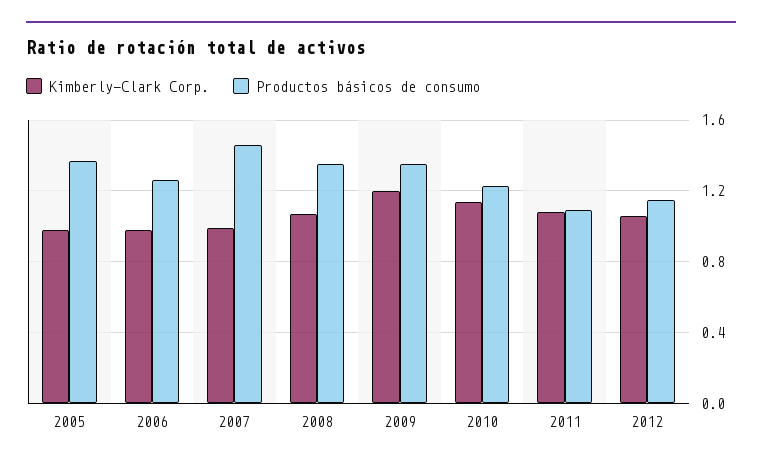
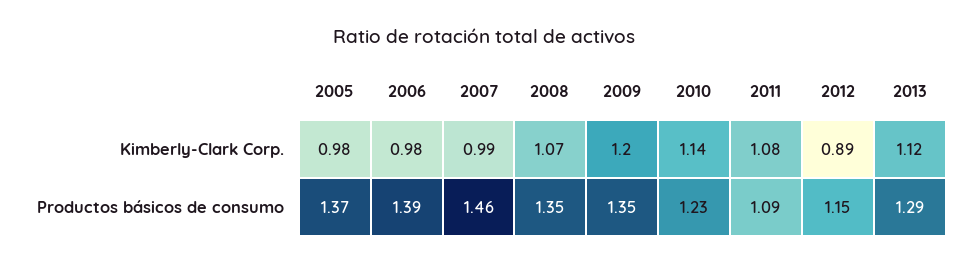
Productos básicos de consumo, 2006: 1.25 -> 1.39
Kimberly-Clark Corp., 2012: 1.05 -> 0.89
Kimberly-Clark Corp., 2013: none -> 1.12
Productos básicos de consumo, 2013: none -> 1.29

